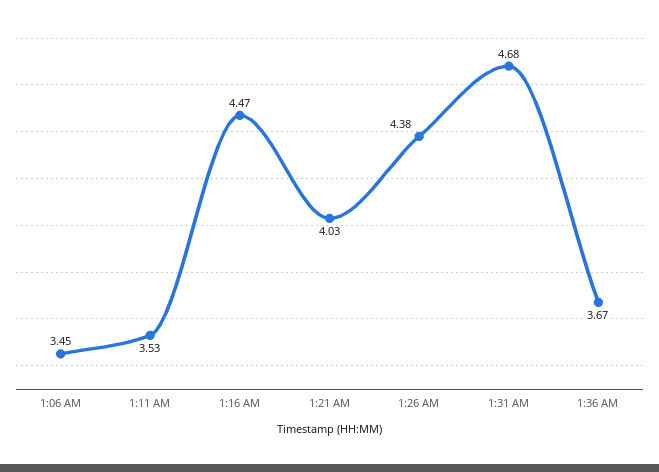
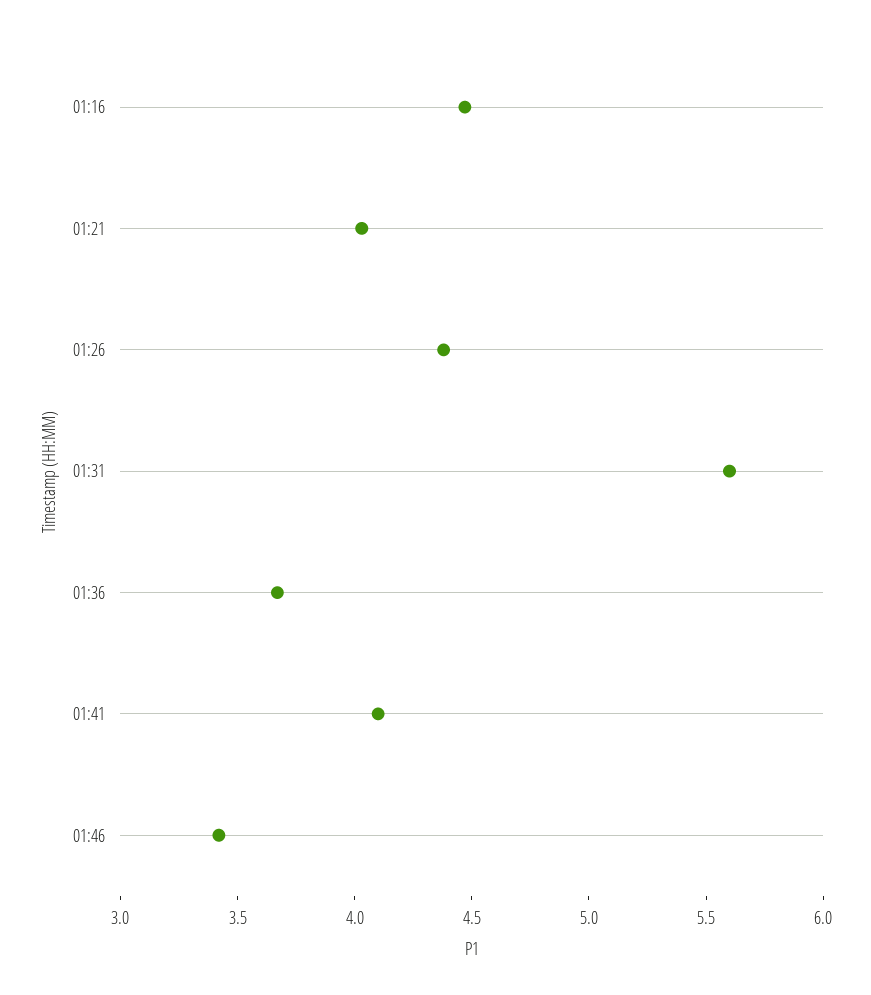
1:06 AM: 3.45 -> none
1:11 AM: 3.53 -> none
1:31 AM: 4.68 -> 5.6
01:41: none -> 4.1
01:46: none -> 3.4

